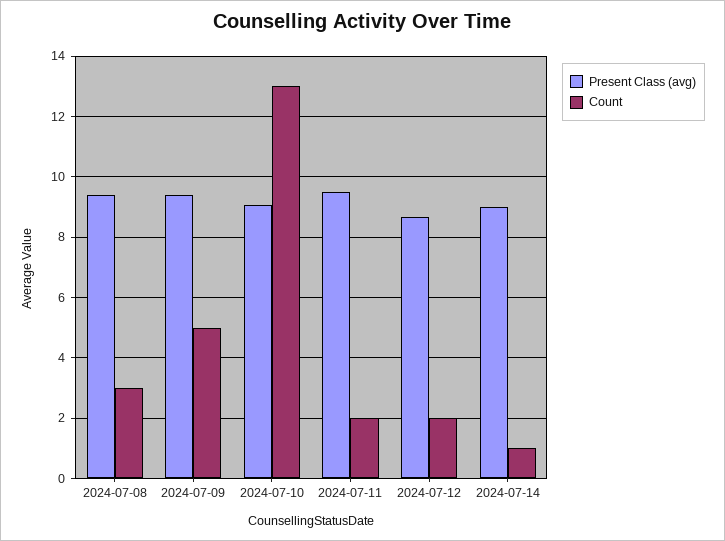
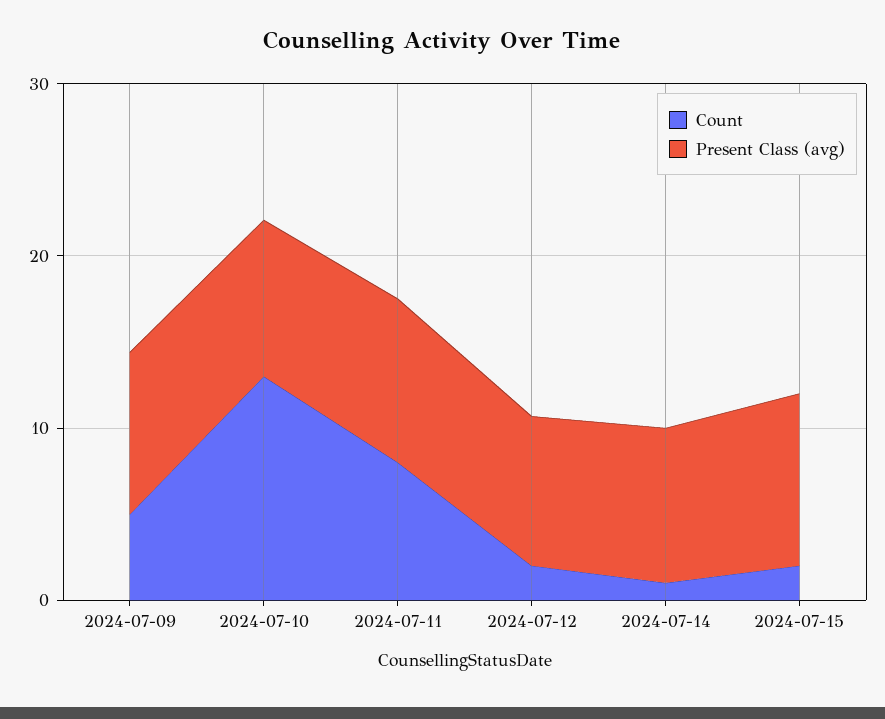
Present Class (avg), 2024-07-08: 9.4 -> none
Count, 2024-07-08: 3 -> none
Count, 2024-07-11: 2 -> 8
Count, 2024-07-15: none -> 2
Present Class (avg), 2024-07-15: none -> 10

